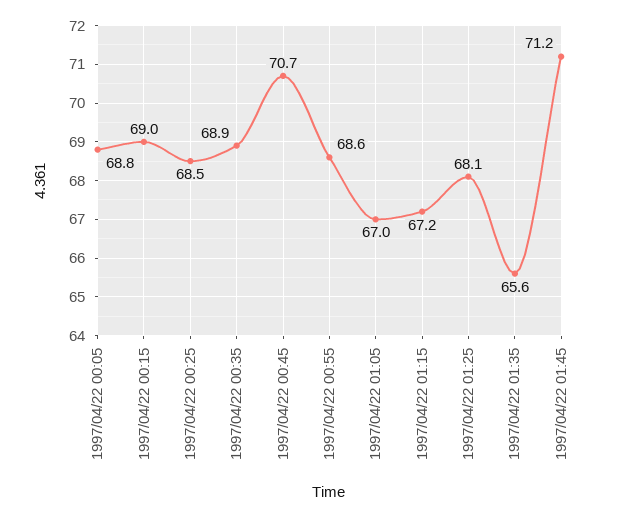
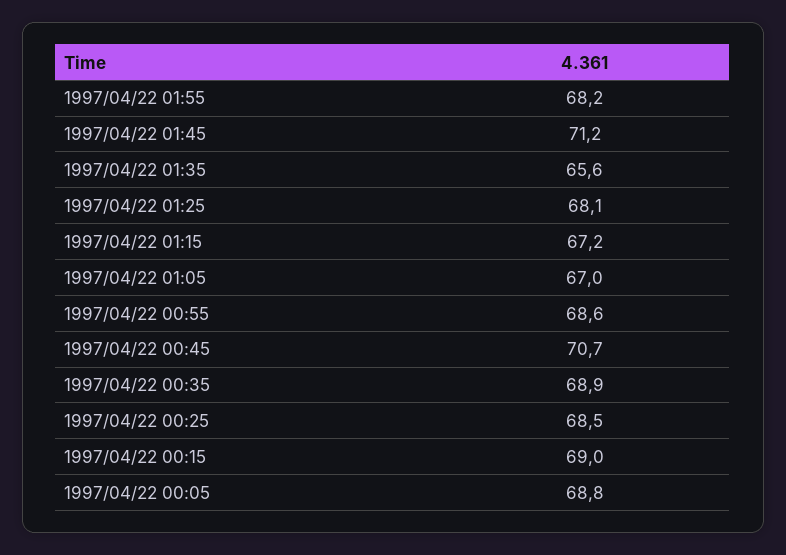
1997/04/22 01:55: none -> 68.2

